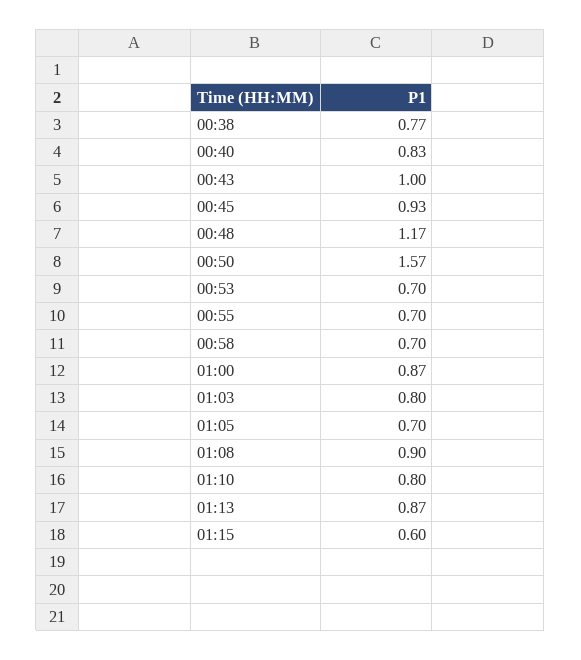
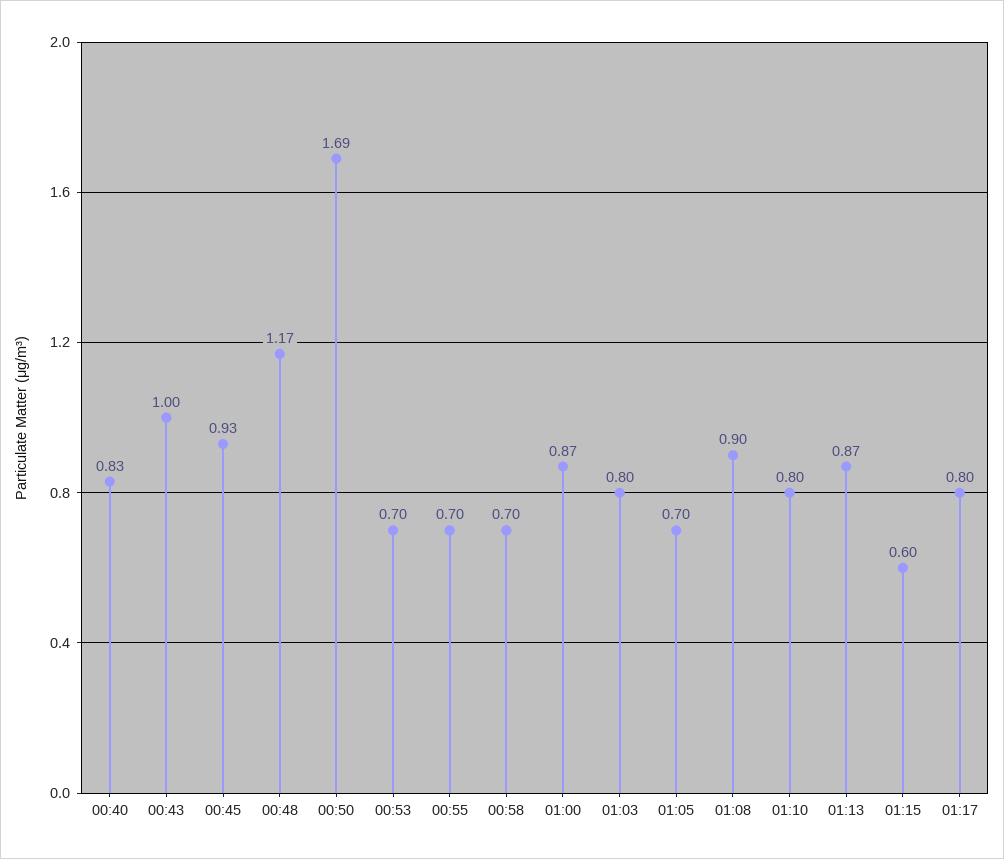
00:38: 0.77 -> none
00:50: 1.57 -> 1.69
01:17: none -> 0.8

